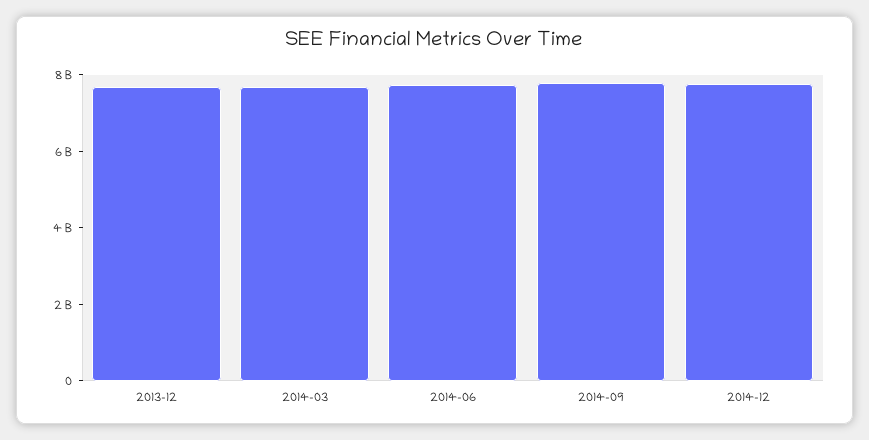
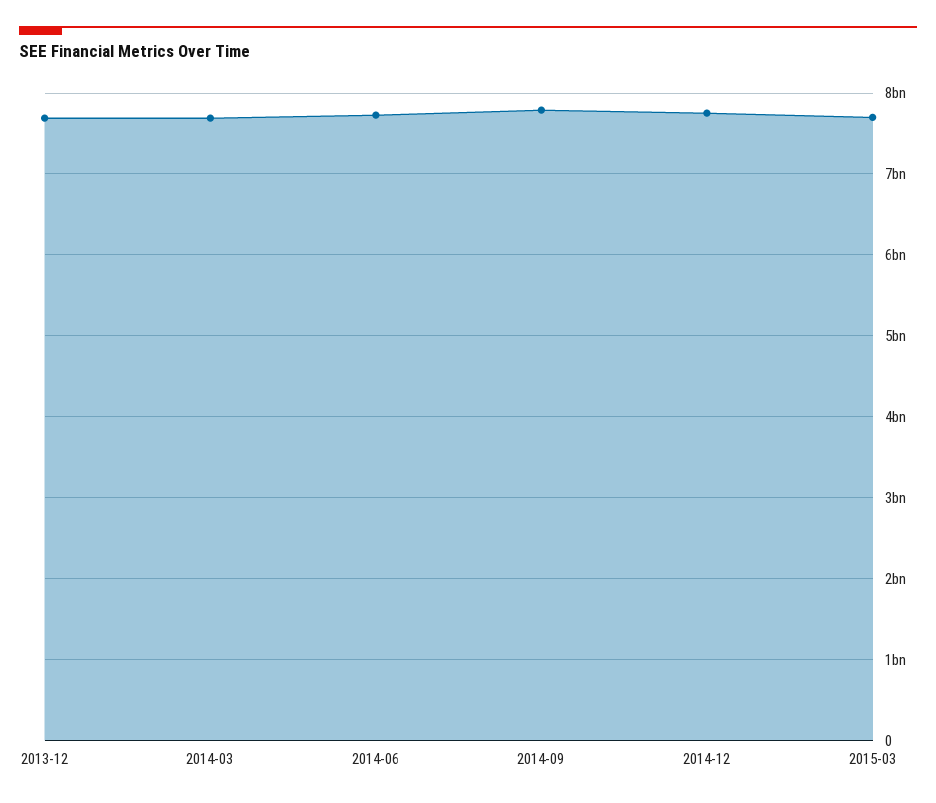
2015-03: none -> 7700000000

